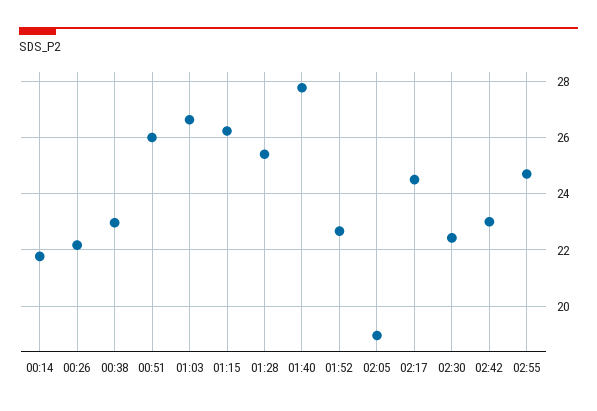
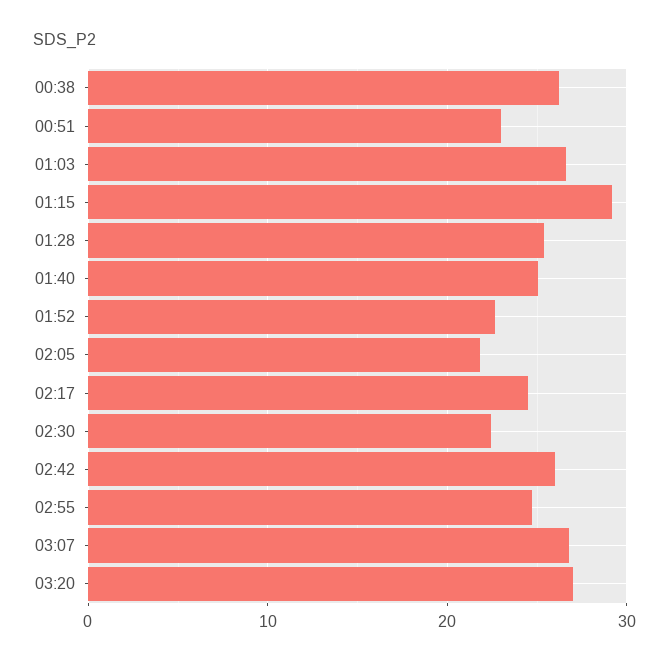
00:14: 21.75 -> none
00:26: 22.25 -> none
00:38: 23 -> 26
00:51: 26 -> 23
01:15: 26.25 -> 29
01:40: 27.75 -> 25
02:05: 19 -> 22
02:42: 23 -> 26
03:07: none -> 27
03:20: none -> 27

